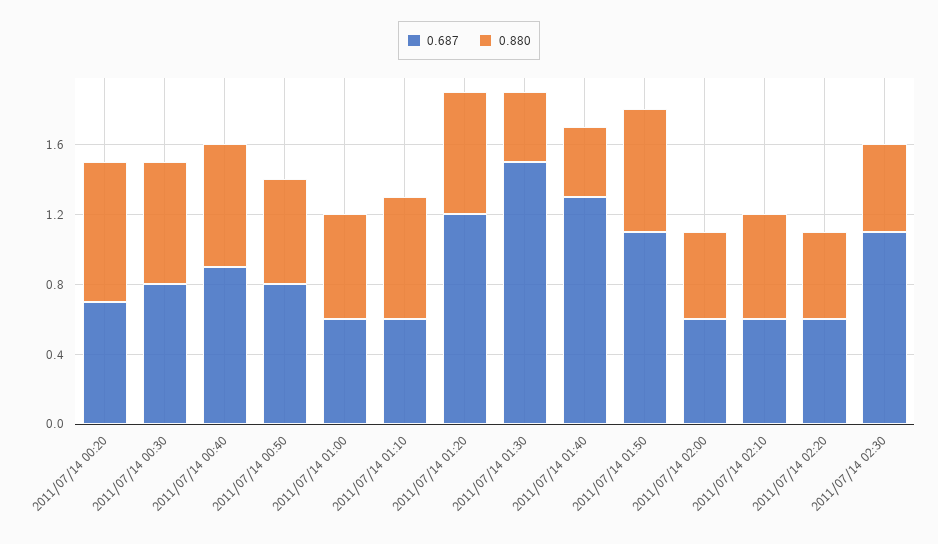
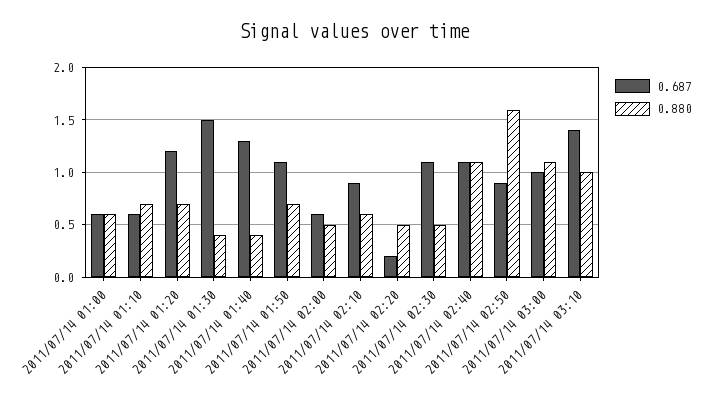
0.687, 2011/07/14 00:20: 0.7 -> none
0.880, 2011/07/14 00:20: 0.8 -> none
0.687, 2011/07/14 00:30: 0.8 -> none
0.880, 2011/07/14 00:30: 0.7 -> none
0.687, 2011/07/14 00:40: 0.9 -> none
0.880, 2011/07/14 00:40: 0.7 -> none
0.687, 2011/07/14 00:50: 0.8 -> none
0.880, 2011/07/14 00:50: 0.6 -> none
0.687, 2011/07/14 02:10: 0.6 -> 0.9
0.687, 2011/07/14 02:20: 0.6 -> 0.2
0.687, 2011/07/14 02:40: none -> 1.1
0.880, 2011/07/14 02:40: none -> 1.1
0.687, 2011/07/14 02:50: none -> 0.9
0.880, 2011/07/14 02:50: none -> 1.6
0.687, 2011/07/14 03:00: none -> 1
0.880, 2011/07/14 03:00: none -> 1.1
0.687, 2011/07/14 03:10: none -> 1.4
0.880, 2011/07/14 03:10: none -> 1

